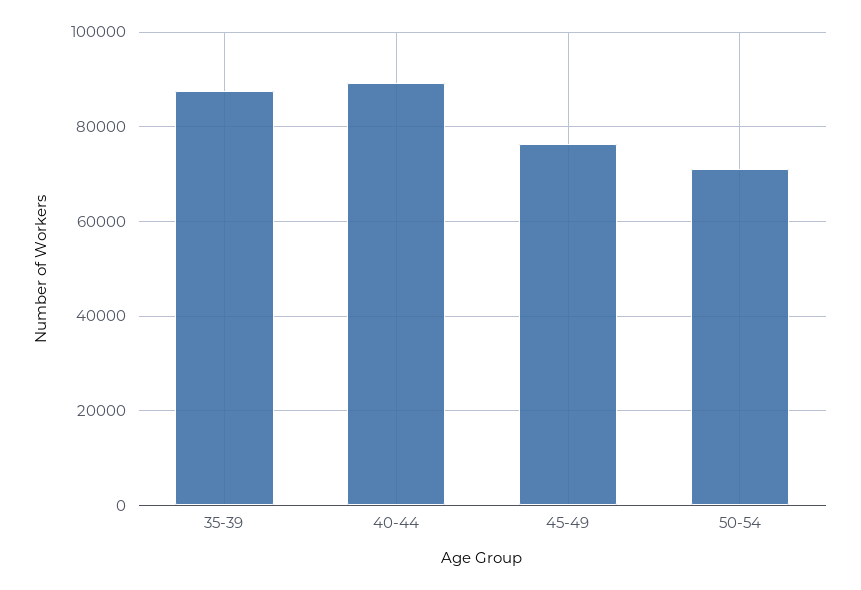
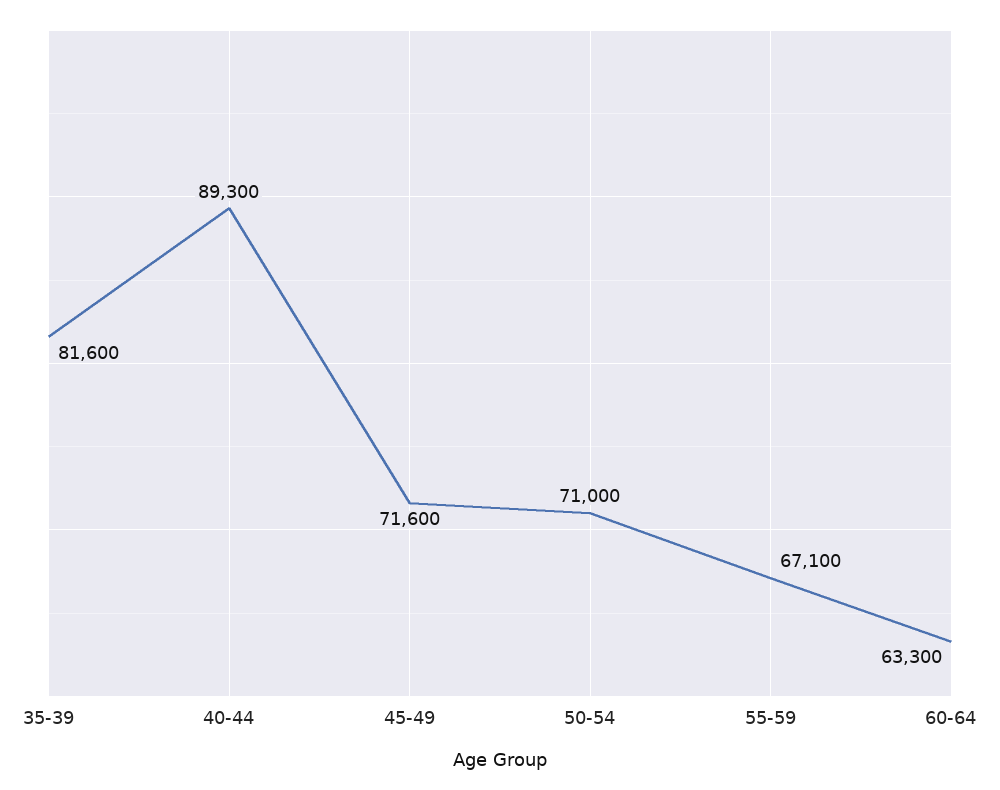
35-39: 88000 -> 81600
45-49: 76000 -> 71600
55-59: none -> 67100
60-64: none -> 63300

